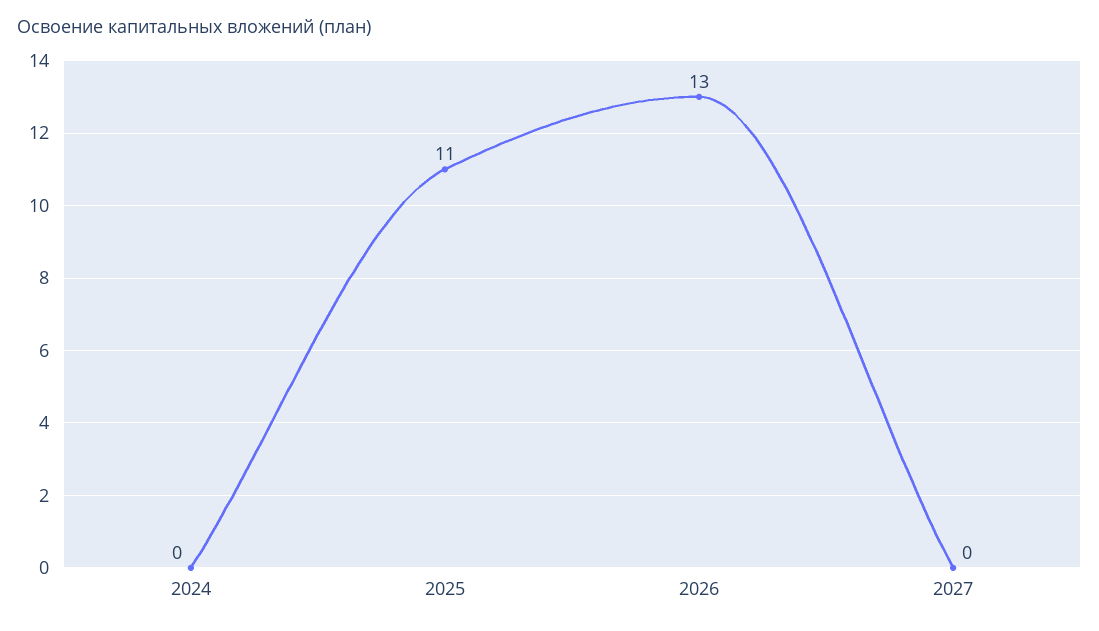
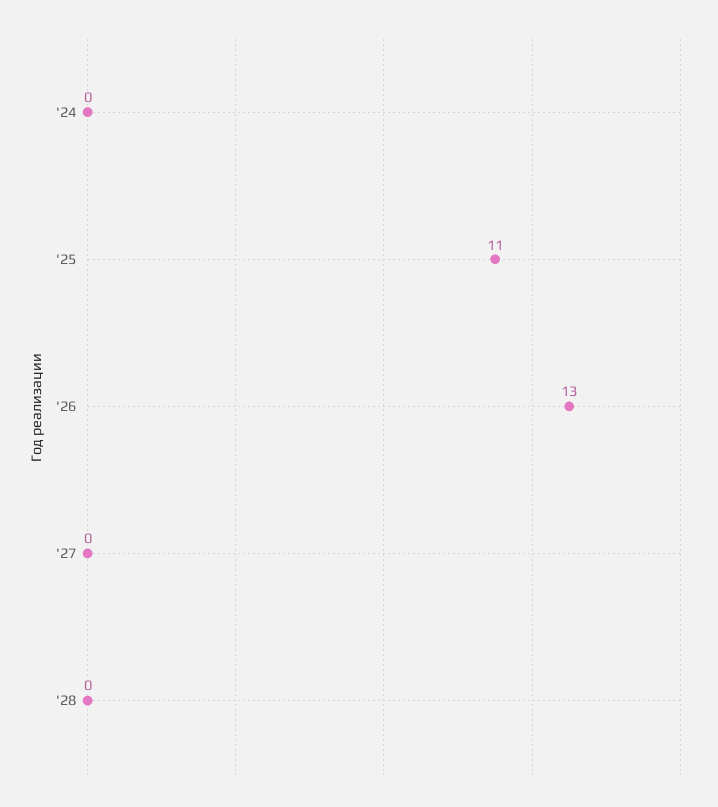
'28: none -> 0

